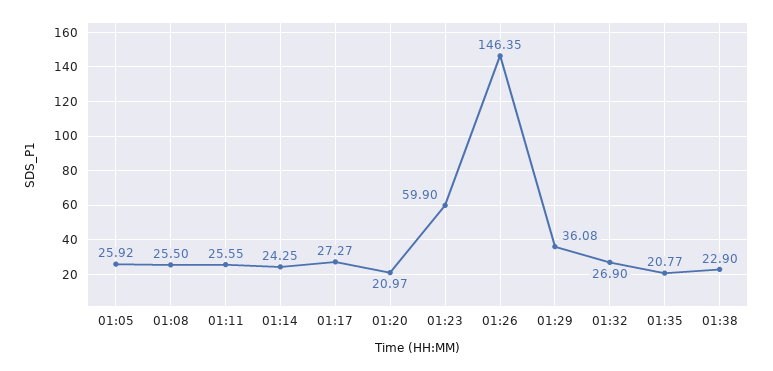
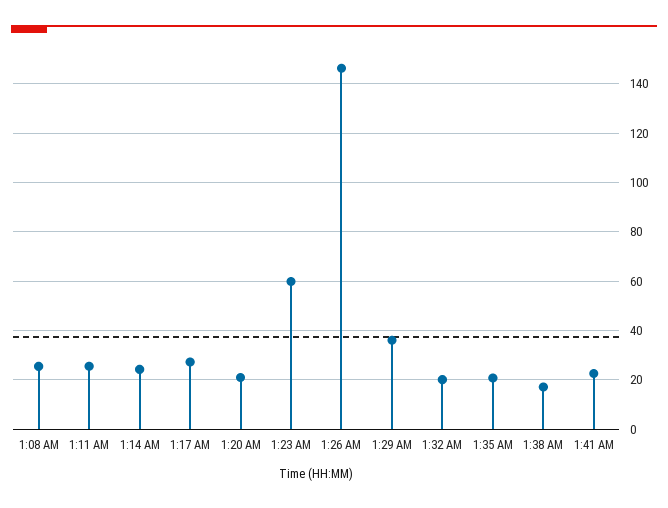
01:05: 25.92 -> none
01:32: 26.9 -> 20
01:38: 22.9 -> 17.5
1:41 AM: none -> 22.5

